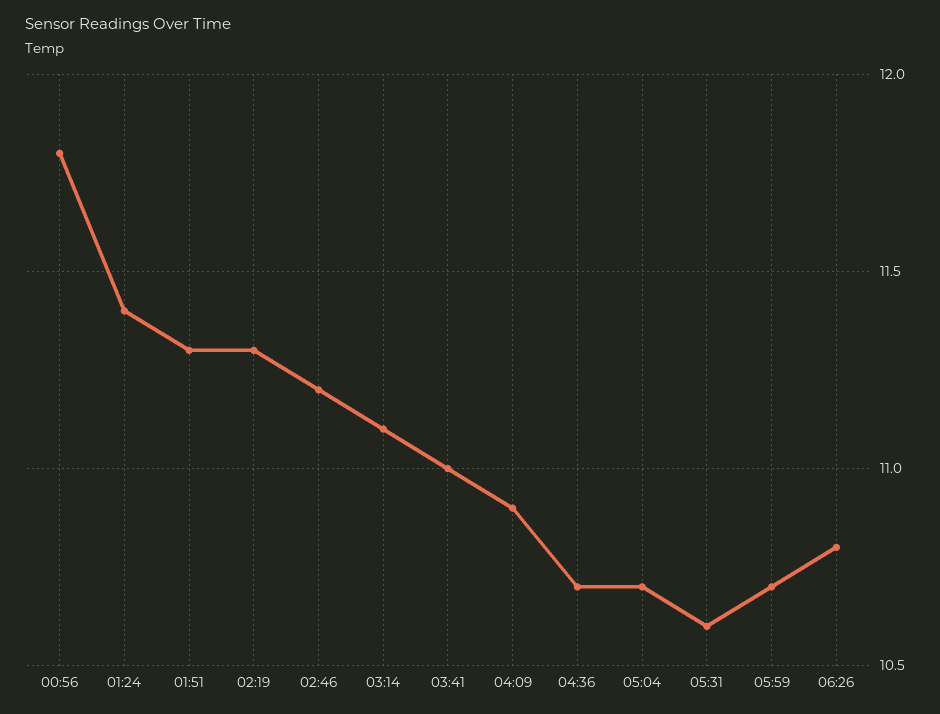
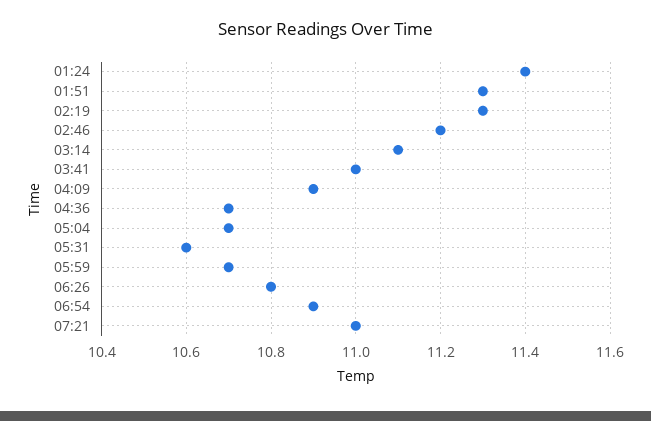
00:56: 11.8 -> none
06:54: none -> 10.9
07:21: none -> 11

